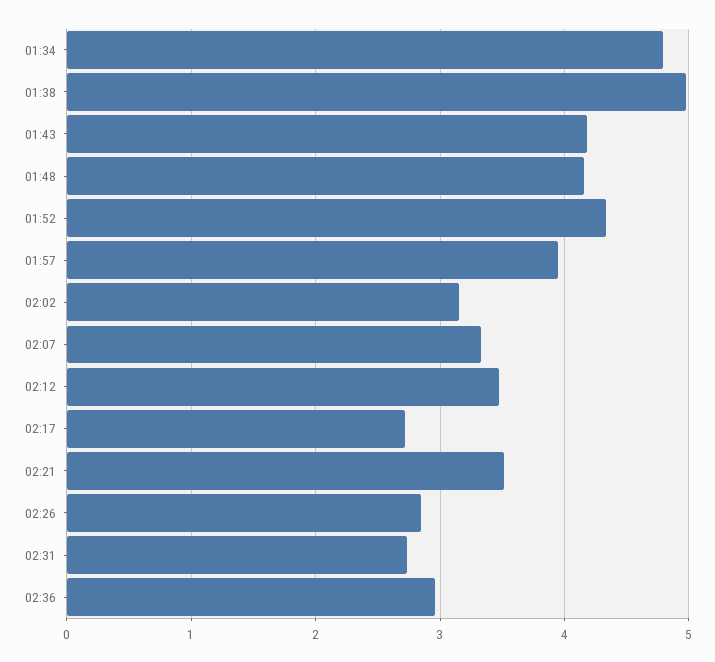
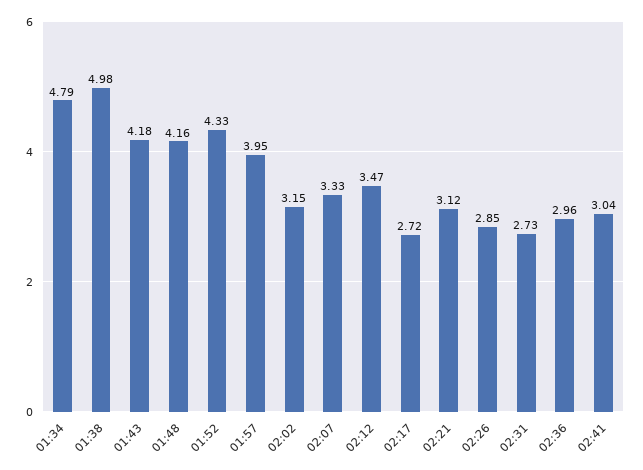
02:21: 3.5 -> 3.12
02:41: none -> 3.04

